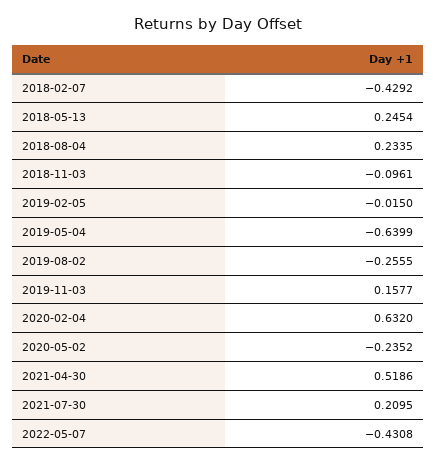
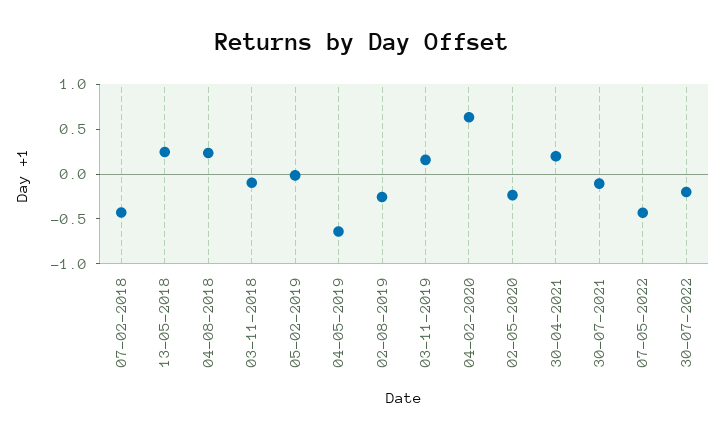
2021-04-30: 0.5186 -> 0.2
2021-07-30: 0.2095 -> -0.1
30-07-2022: none -> -0.2

